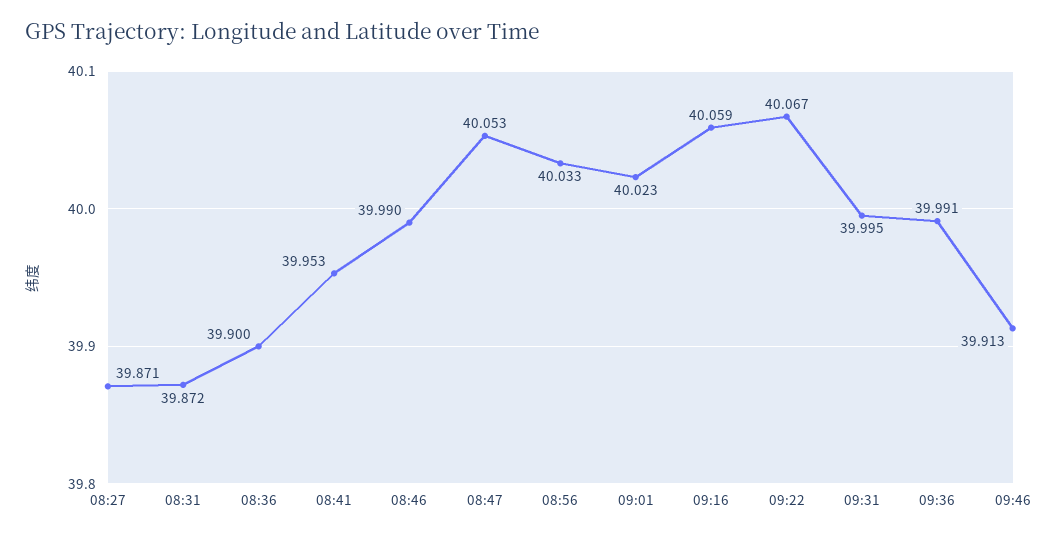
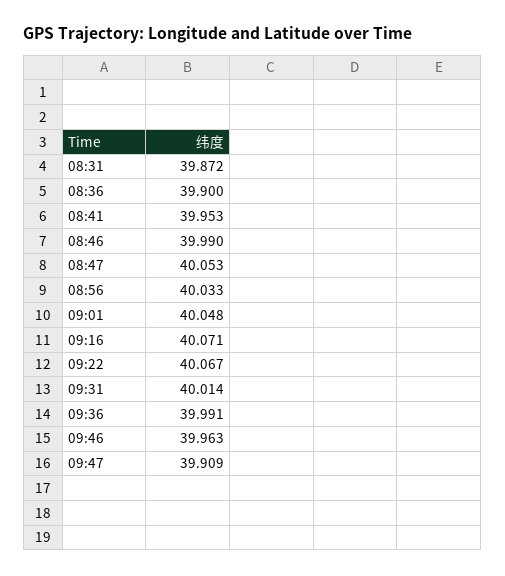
08:27: 39.871 -> none
09:01: 40.023 -> 40.048
09:16: 40.059 -> 40.071
09:31: 39.995 -> 40.014
09:46: 39.913 -> 39.963
09:47: none -> 39.909

